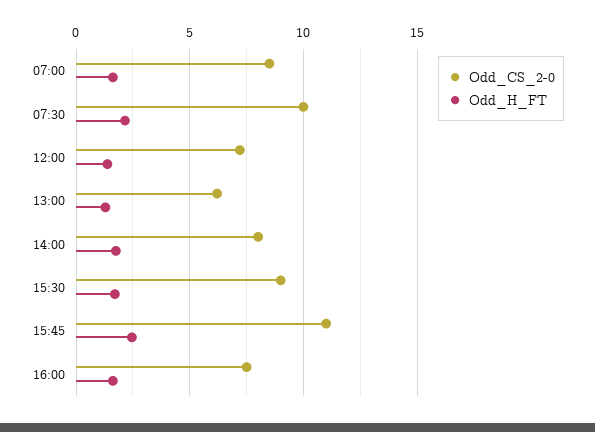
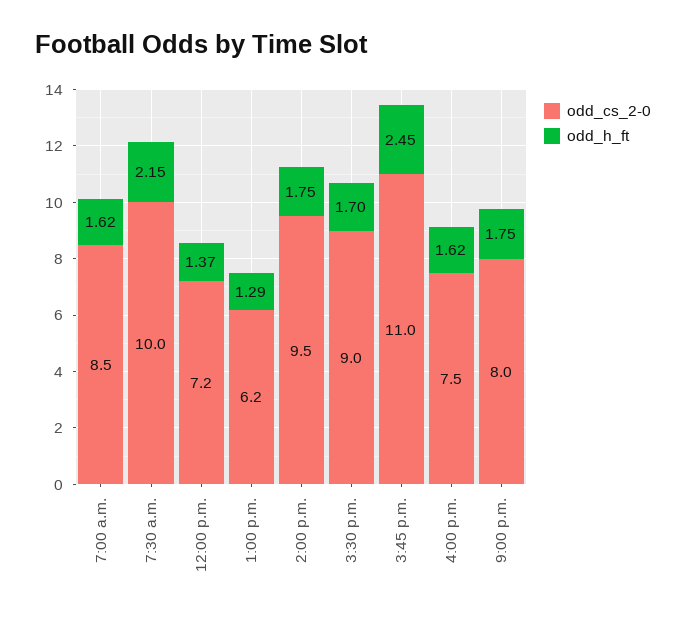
Odd_CS_2-0, 14:00: 8 -> 9.5
Odd_CS_2-0, 9:00 p.m.: none -> 8
Odd_H_FT, 9:00 p.m.: none -> 1.75

